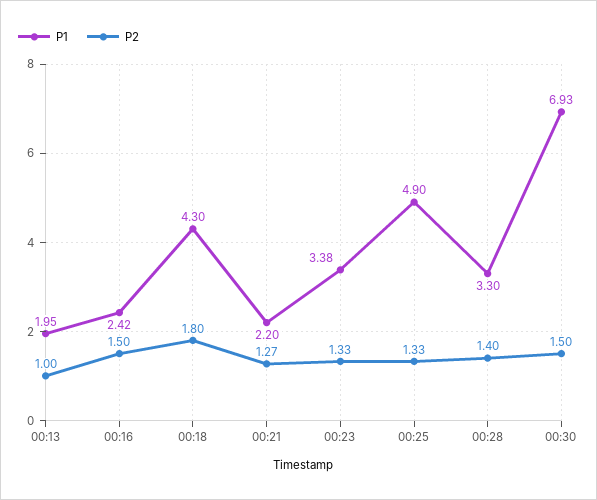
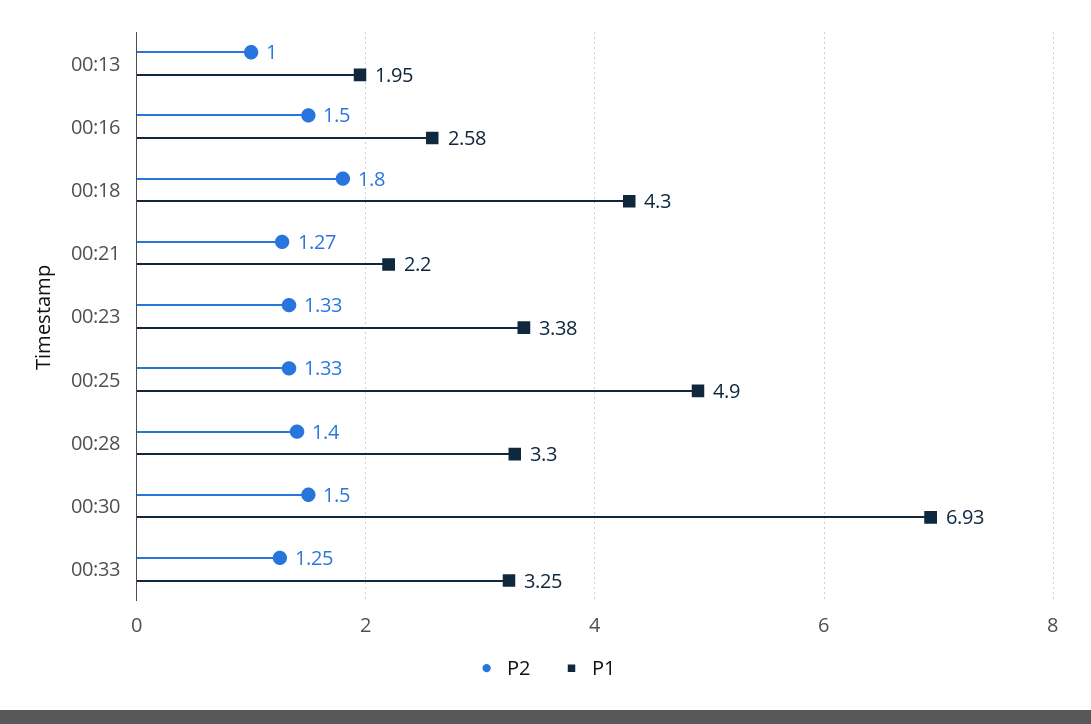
P1, 00:16: 2.42 -> 2.58
P2, 00:33: none -> 1.25
P1, 00:33: none -> 3.25

